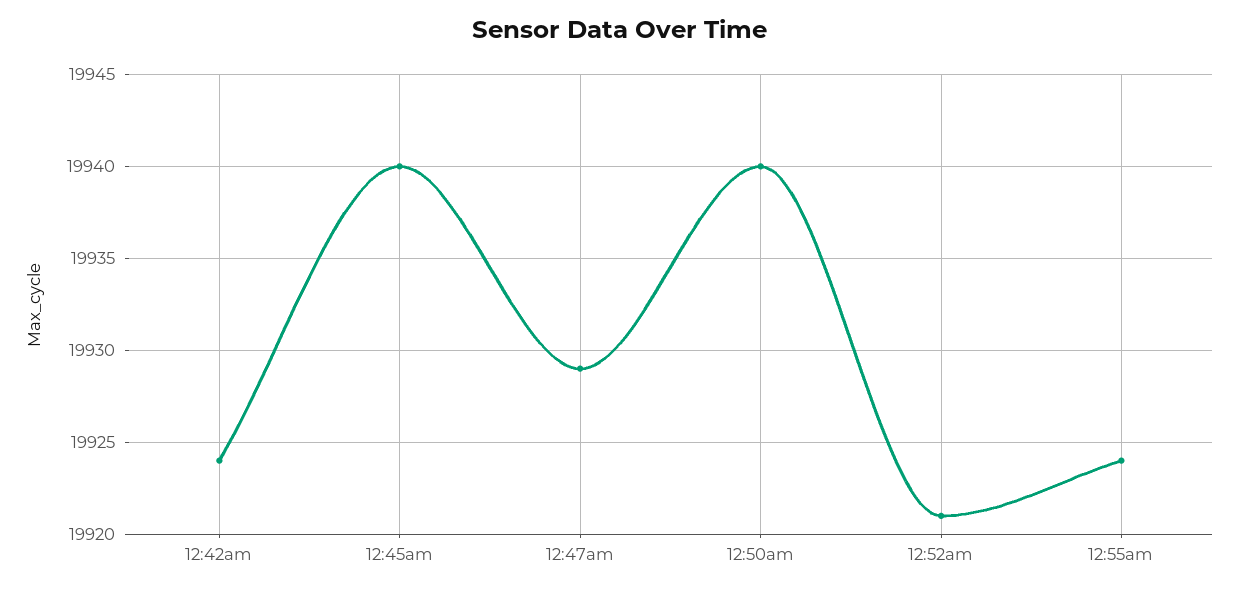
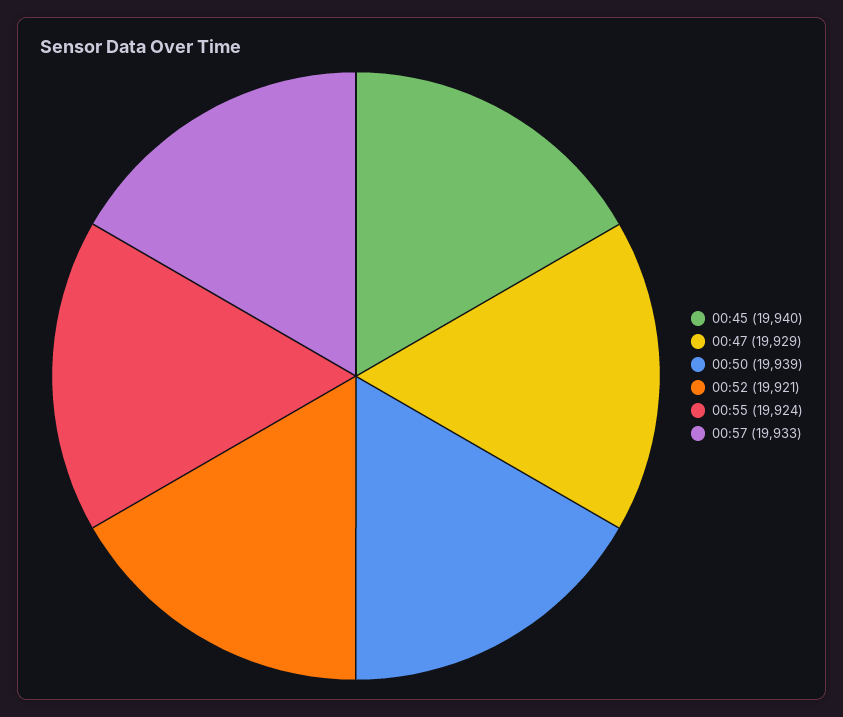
12:42am: 19924 -> none
12:50am: 19940 -> 19939
00:57: none -> 19933

